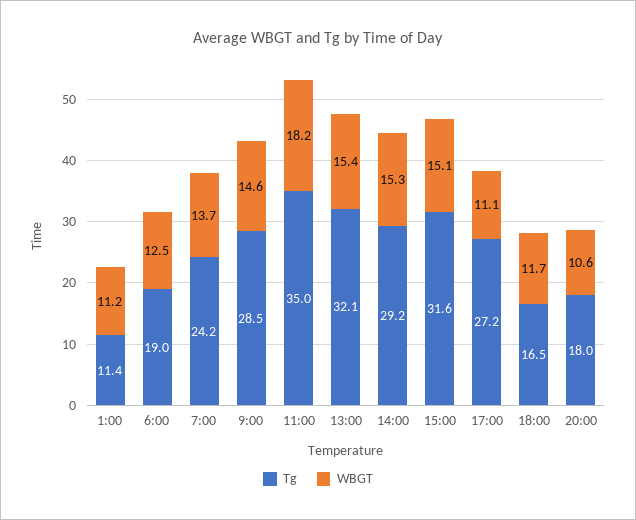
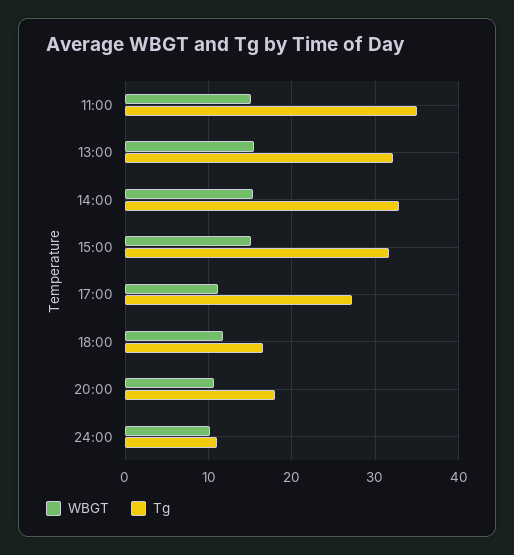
Tg, 1:00: 11.4 -> none
WBGT, 1:00: 11.2 -> none
Tg, 6:00: 19 -> none
WBGT, 6:00: 12.5 -> none
Tg, 7:00: 24.2 -> none
WBGT, 7:00: 13.7 -> none
Tg, 9:00: 28.5 -> none
WBGT, 9:00: 14.6 -> none
WBGT, 11:00: 18.2 -> 15
Tg, 14:00: 29.2 -> 33
WBGT, 24:00: none -> 10
Tg, 24:00: none -> 11

